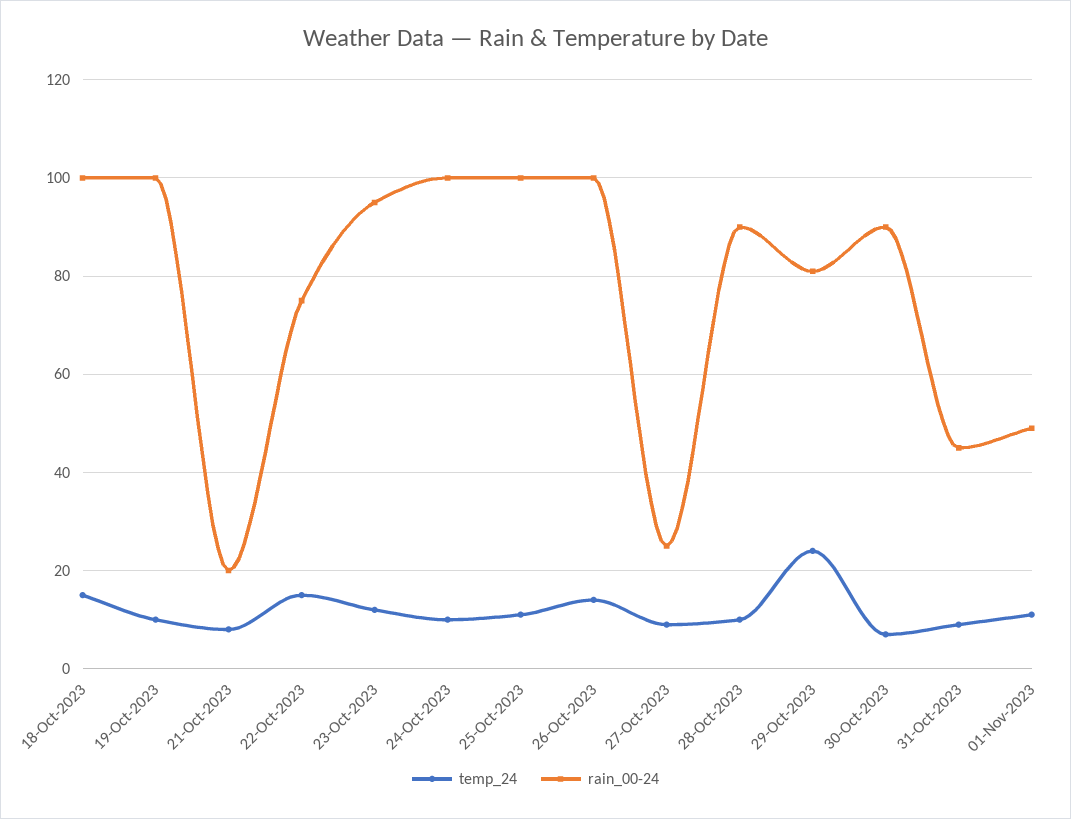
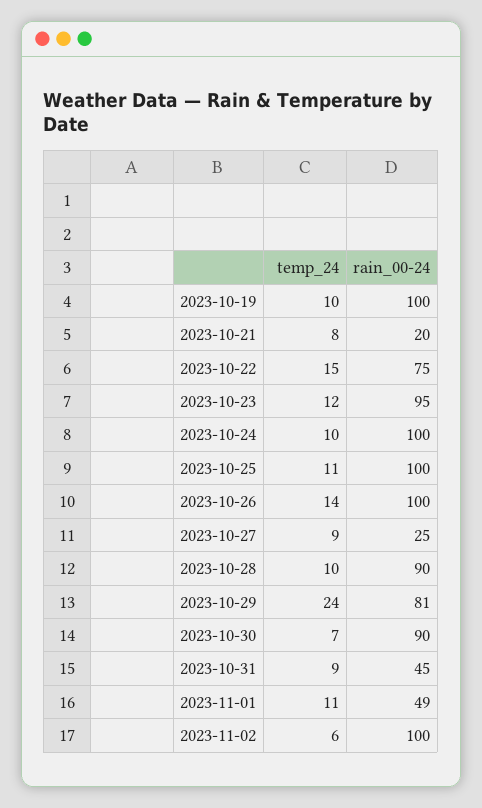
temp_24, 18-Oct-2023: 15 -> none
rain_00-24, 18-Oct-2023: 100 -> none
temp_24, 2023-11-02: none -> 6
rain_00-24, 2023-11-02: none -> 100

